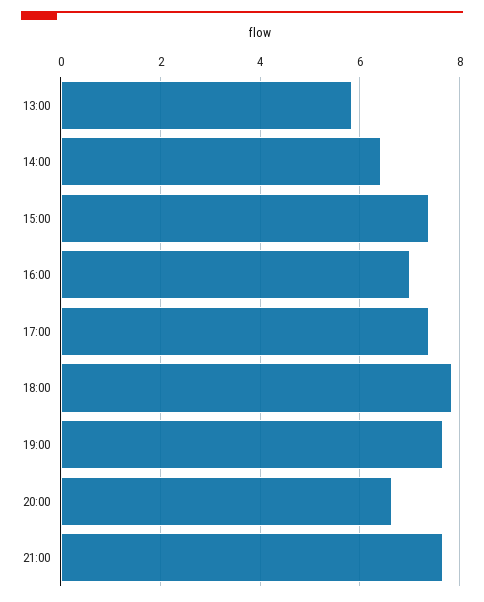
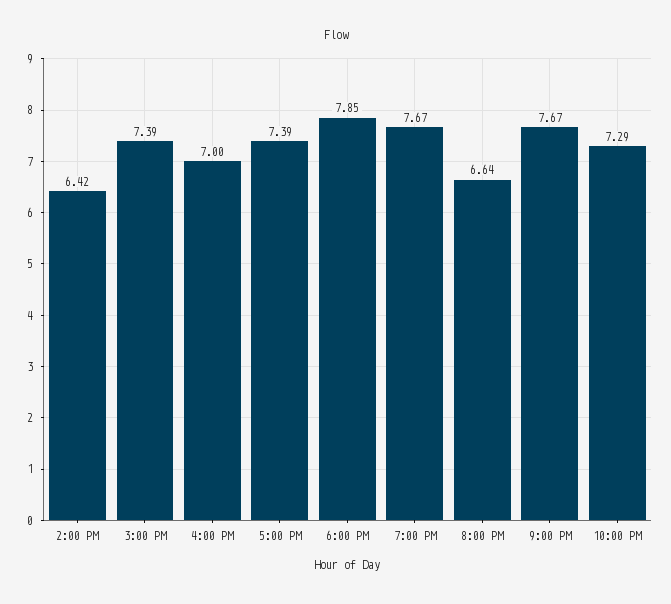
13:00: 5.8 -> none
10:00 PM: none -> 7.29

